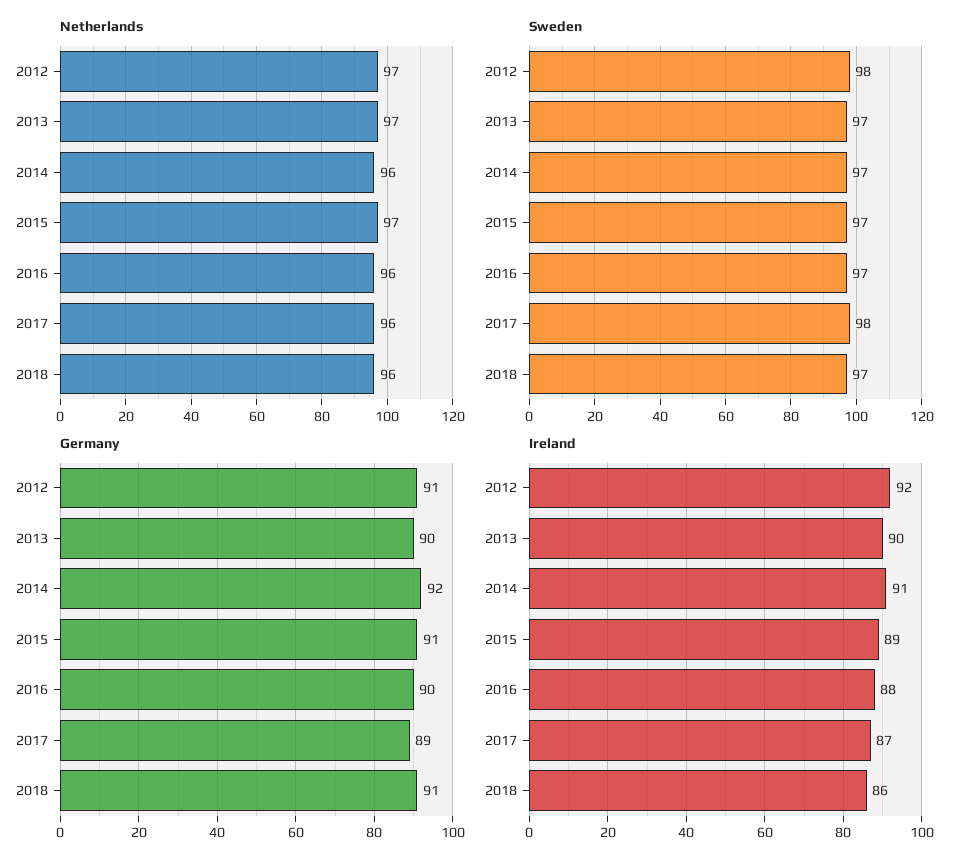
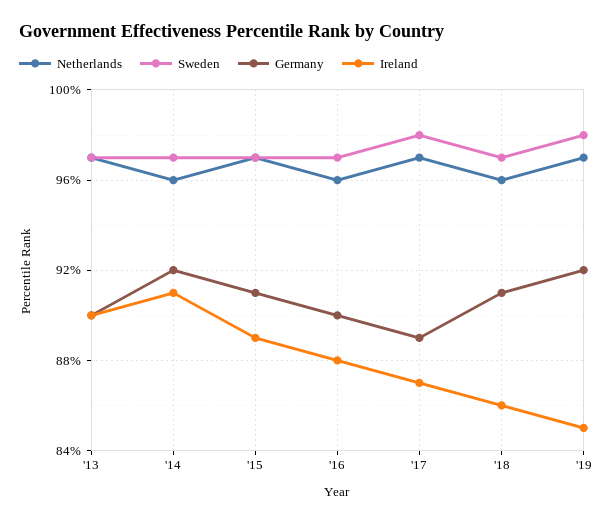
Netherlands, 2012: 97 -> none
Netherlands, 2017: 96 -> 97
Sweden, 2012: 98 -> none
Germany, 2012: 91 -> none
Ireland, 2012: 92 -> none
Netherlands, '19: none -> 97
Sweden, '19: none -> 98
Germany, '19: none -> 92
Ireland, '19: none -> 85

